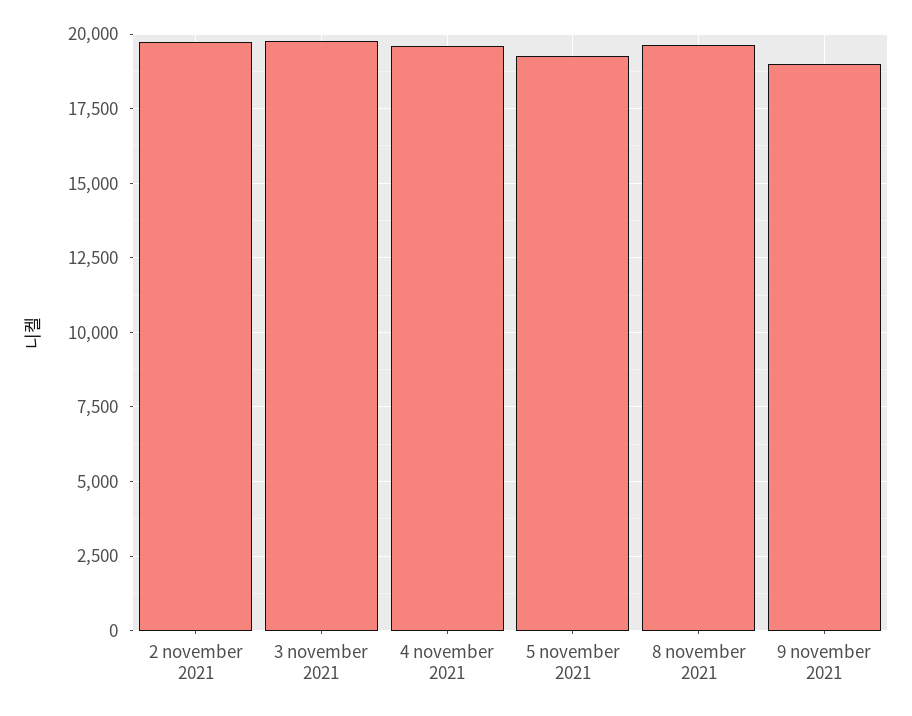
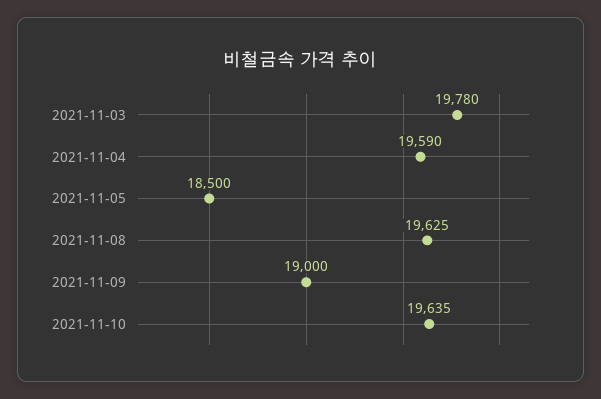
2 november 2021: 19750 -> none
5 november 2021: 19250 -> 18500
2021-11-10: none -> 19635

